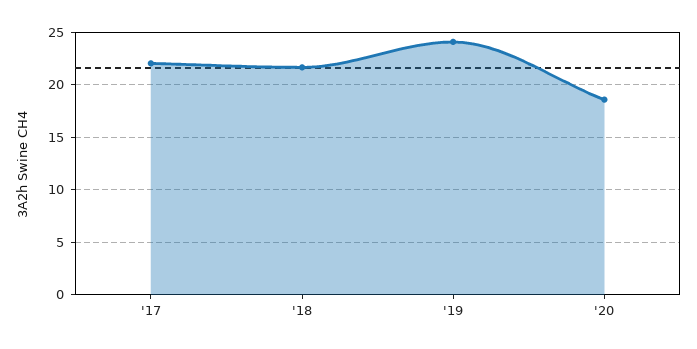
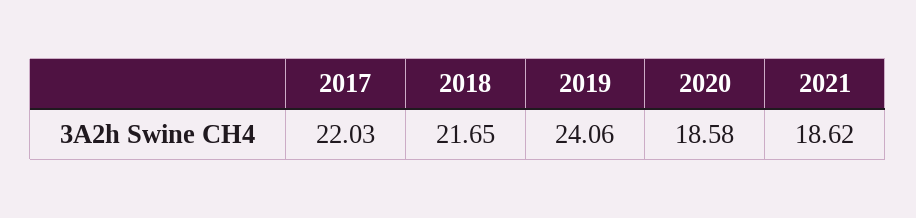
2021: none -> 18.62

